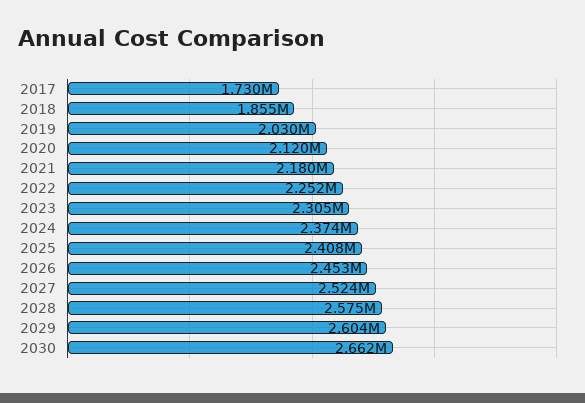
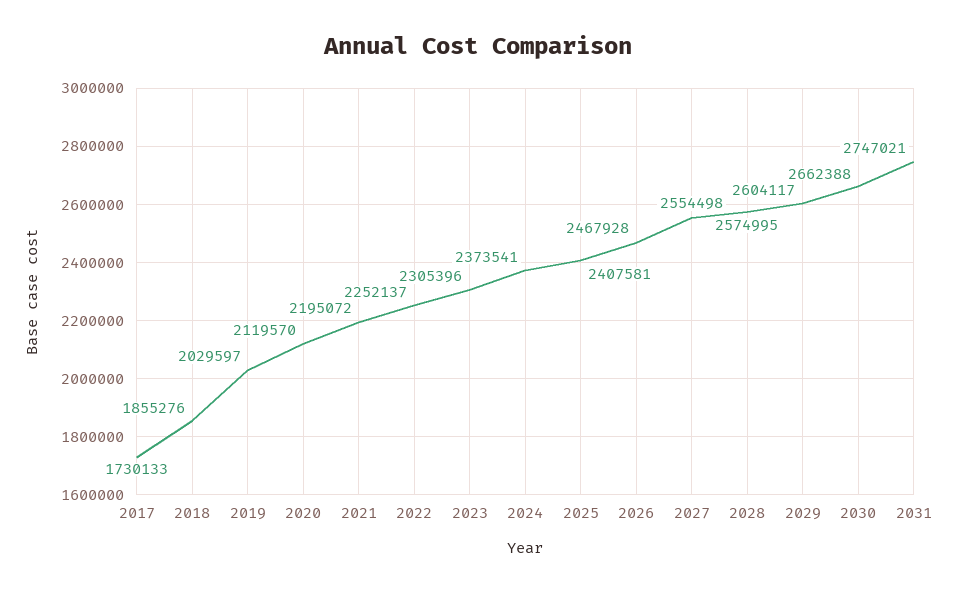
2021: 2180000 -> 2195072
2026: 2453000 -> 2467928
2027: 2524000 -> 2554498
2031: none -> 2747021

